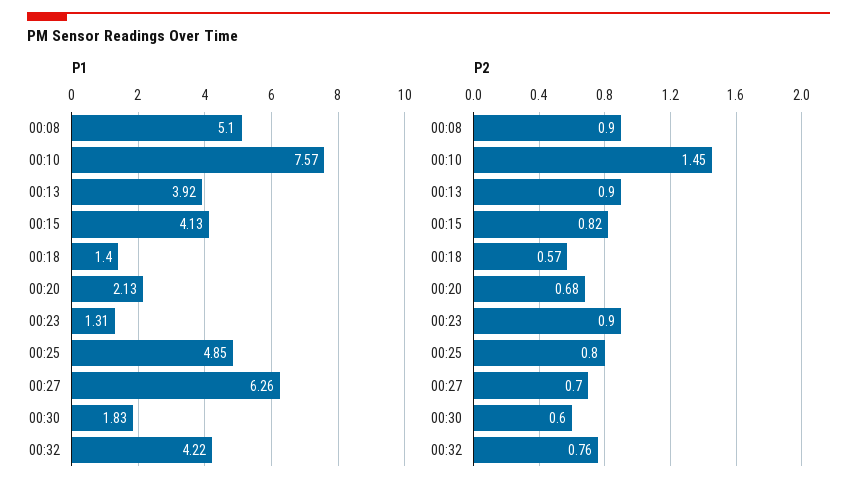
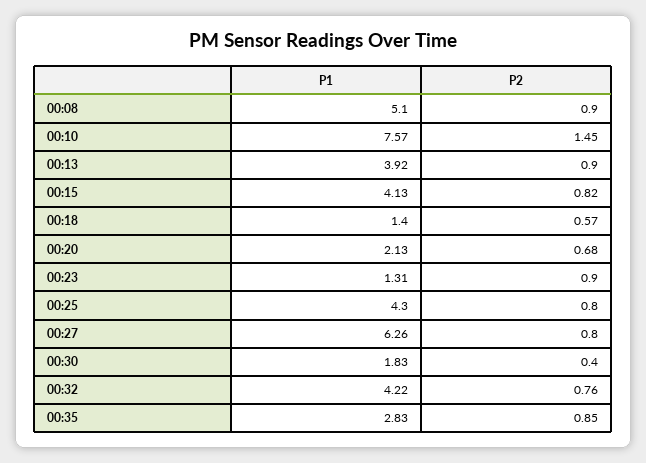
P1, 00:25: 4.85 -> 4.3
P2, 00:27: 0.7 -> 0.8
P2, 00:30: 0.6 -> 0.4
P1, 00:35: none -> 2.83
P2, 00:35: none -> 0.85

